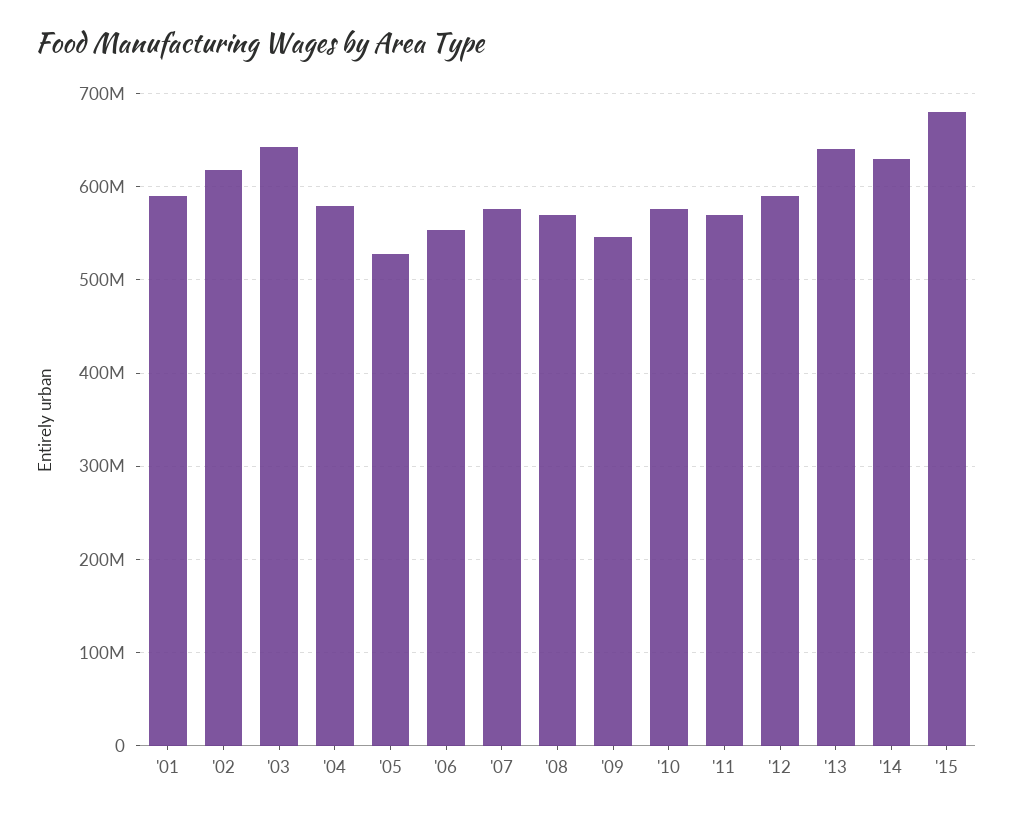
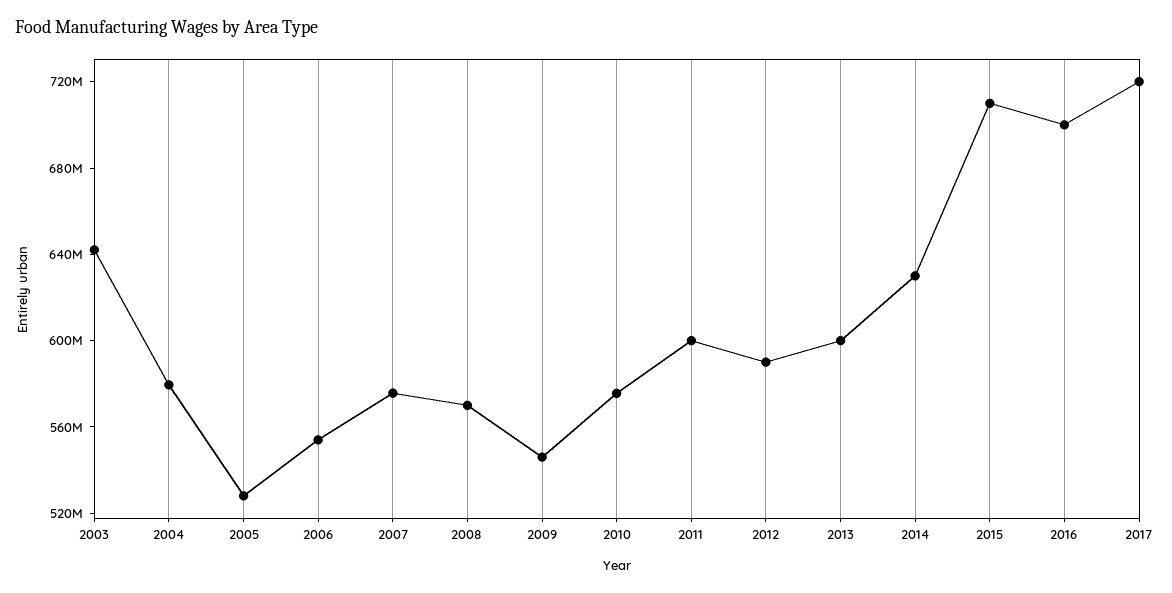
'01: 590000000 -> none
'02: 620000000 -> none
'11: 570000000 -> 600000000
'13: 640000000 -> 600000000
'15: 680000000 -> 710000000
2016: none -> 700000000
2017: none -> 720000000

